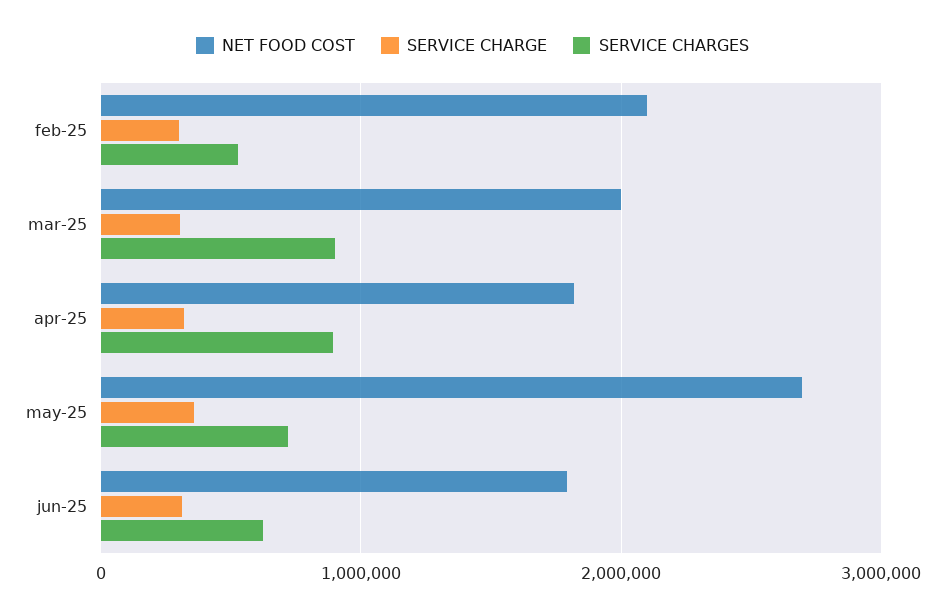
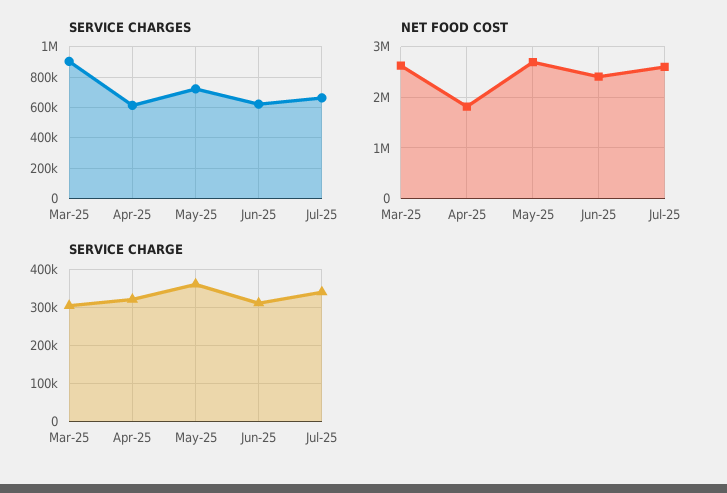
NET FOOD COST, feb-25: 2100000 -> none
SERVICE CHARGE, feb-25: 300000 -> none
SERVICE CHARGES, feb-25: 500000 -> none
NET FOOD COST, mar-25: 2000000 -> 2600000
SERVICE CHARGES, apr-25: 900000 -> 600000
NET FOOD COST, jun-25: 1800000 -> 2400000
SERVICE CHARGES, Jul-25: none -> 650000
NET FOOD COST, Jul-25: none -> 2600000
SERVICE CHARGE, Jul-25: none -> 340000

